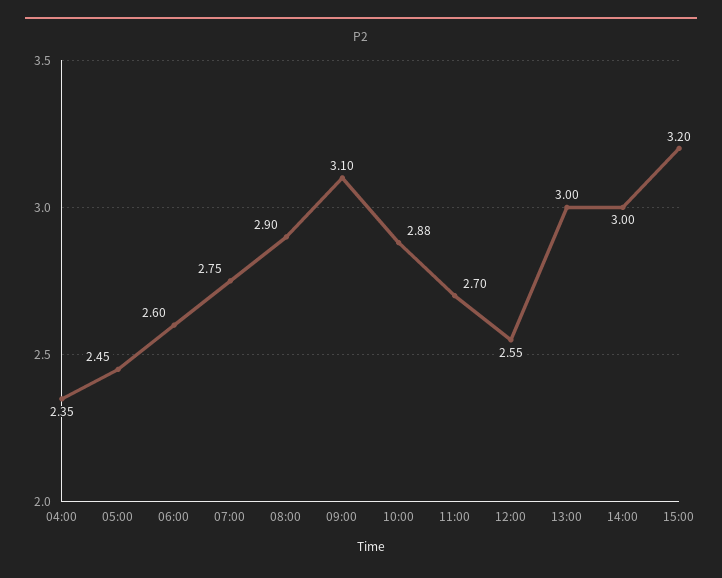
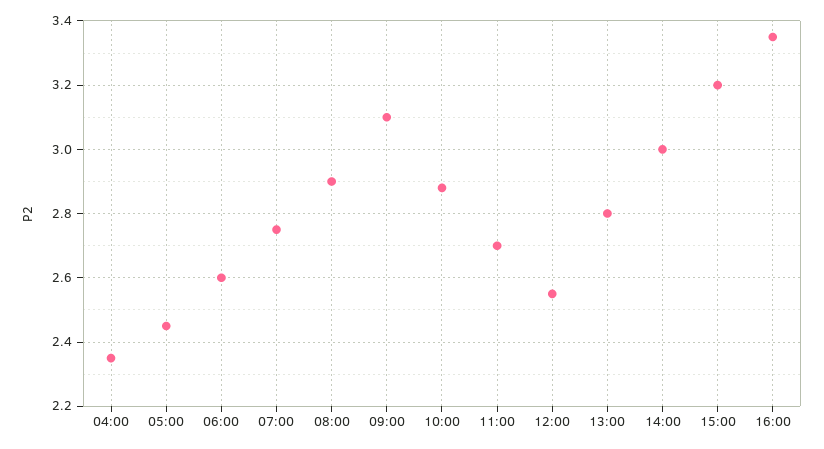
13:00: 3 -> 2.8
16:00: none -> 3.35

